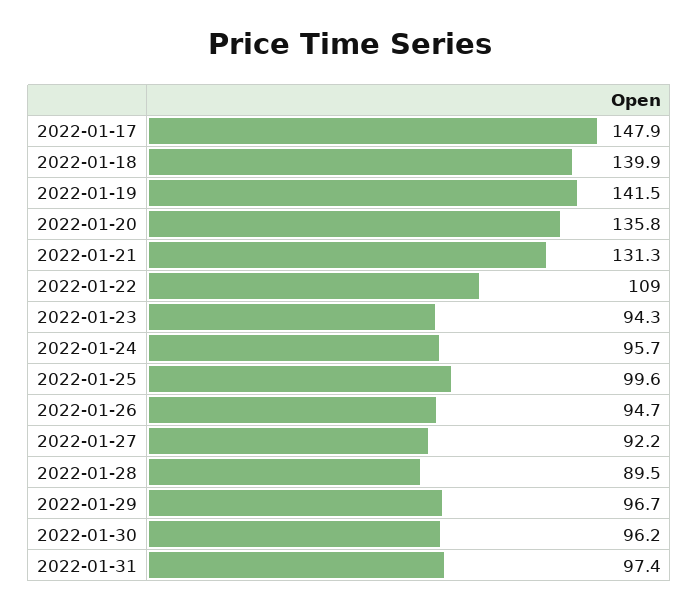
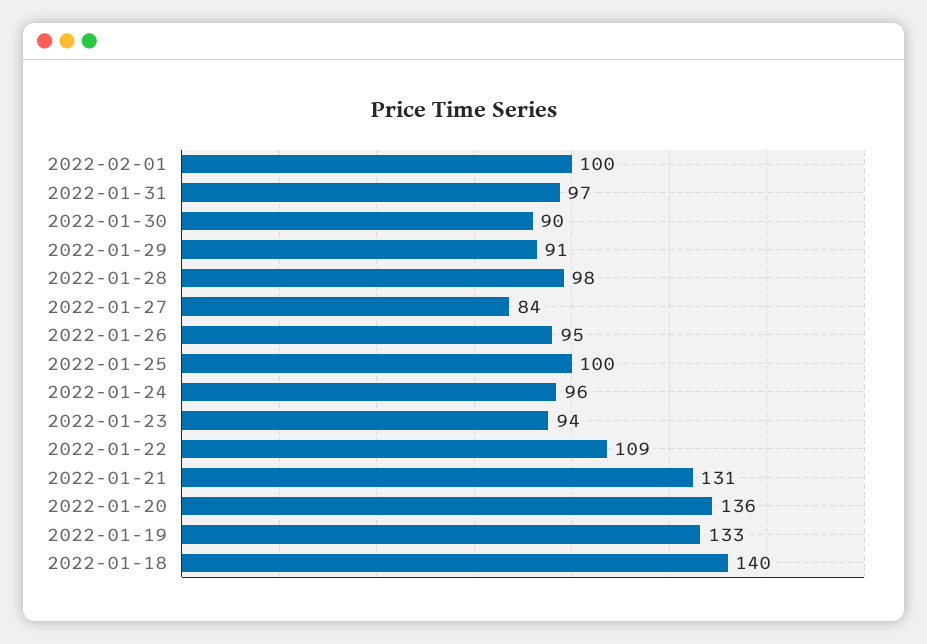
2022-01-17: 147.9 -> none
2022-01-19: 141.5 -> 133
2022-01-27: 92.2 -> 84
2022-01-28: 89.5 -> 98
2022-01-29: 96.7 -> 91
2022-01-30: 96.2 -> 90
2022-02-01: none -> 100

